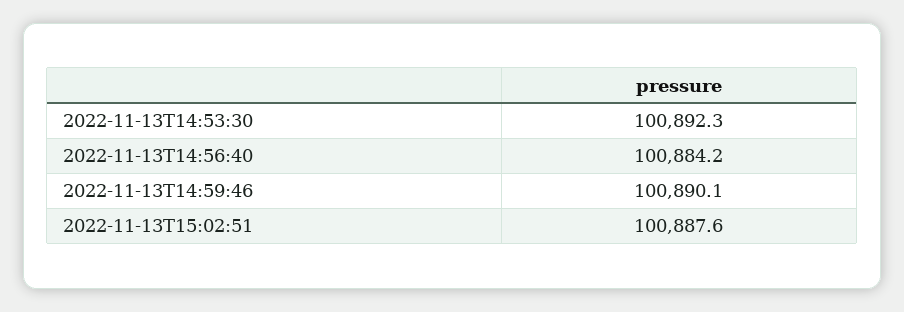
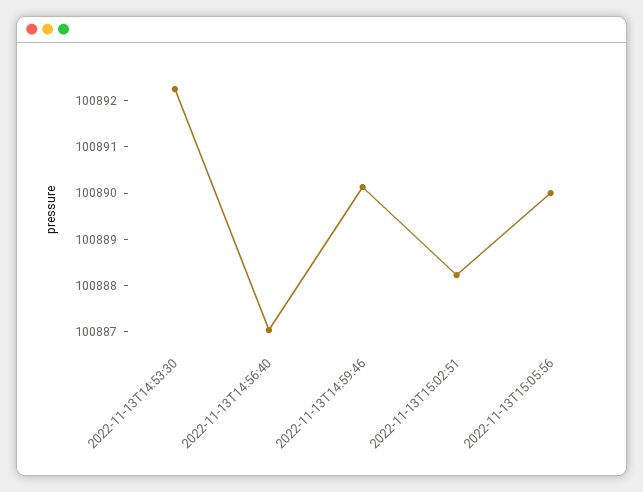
2022-11-13T14:56:40: 100884.2 -> 100887
2022-11-13T15:02:51: 100887.6 -> 100888.2
2022-11-13T15:05:56: none -> 100890

